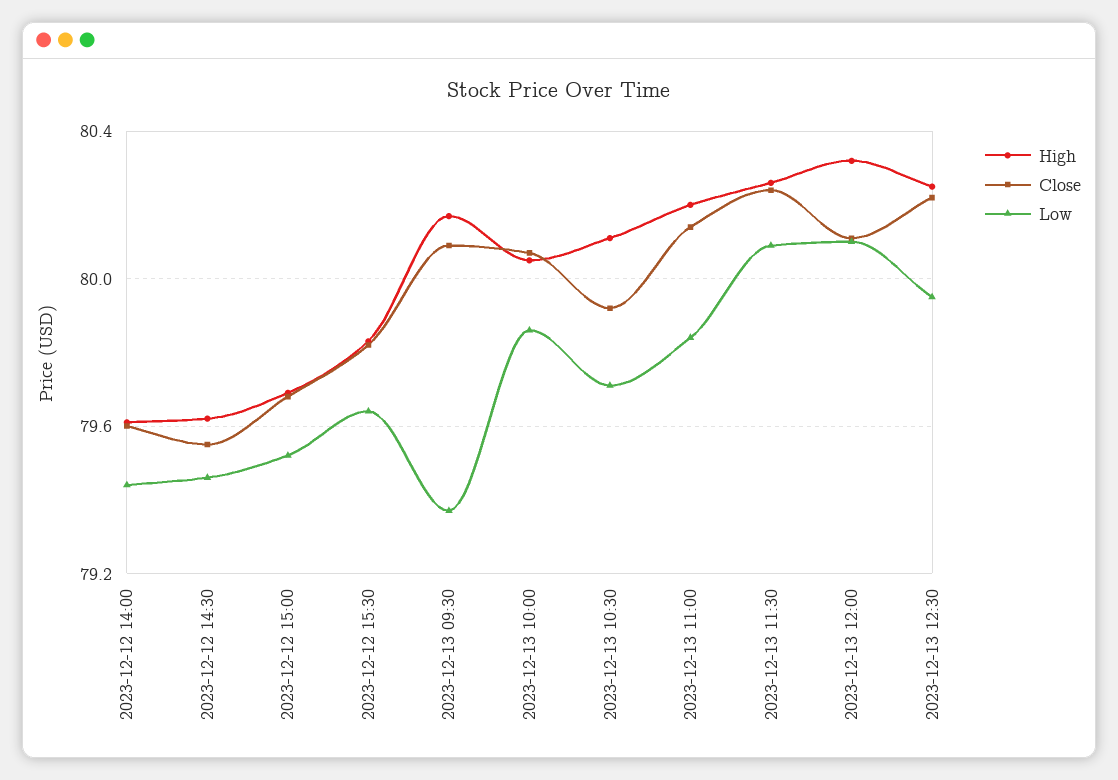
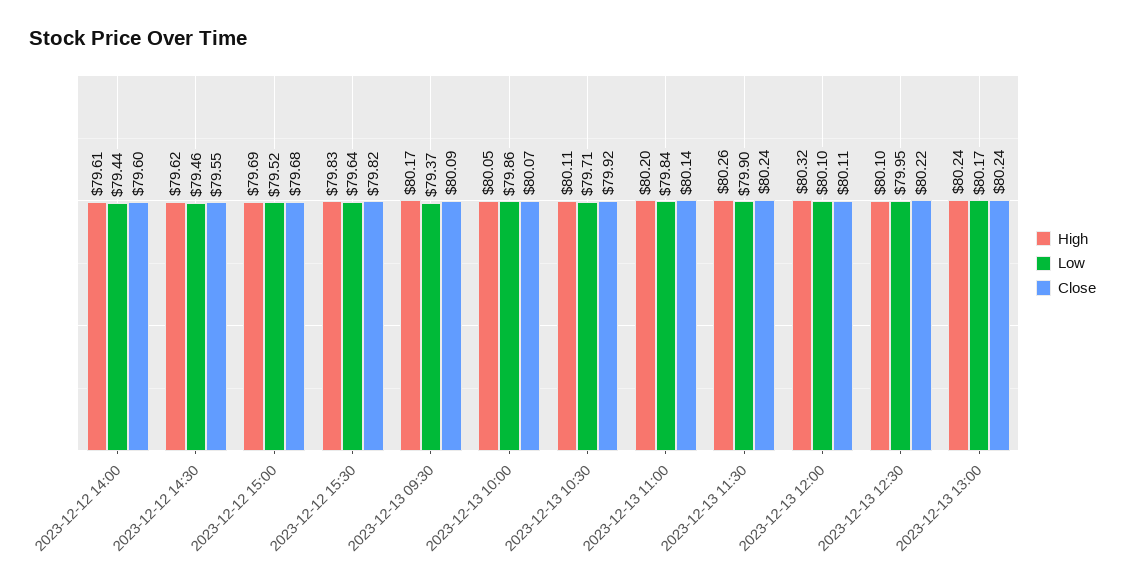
Low, 2023-12-13 11:30: 80.1 -> 79.9
High, 2023-12-13 12:30: 80.25 -> 80.1
High, 2023-12-13 13:00: none -> 80.24
Low, 2023-12-13 13:00: none -> 80.17
Close, 2023-12-13 13:00: none -> 80.24

